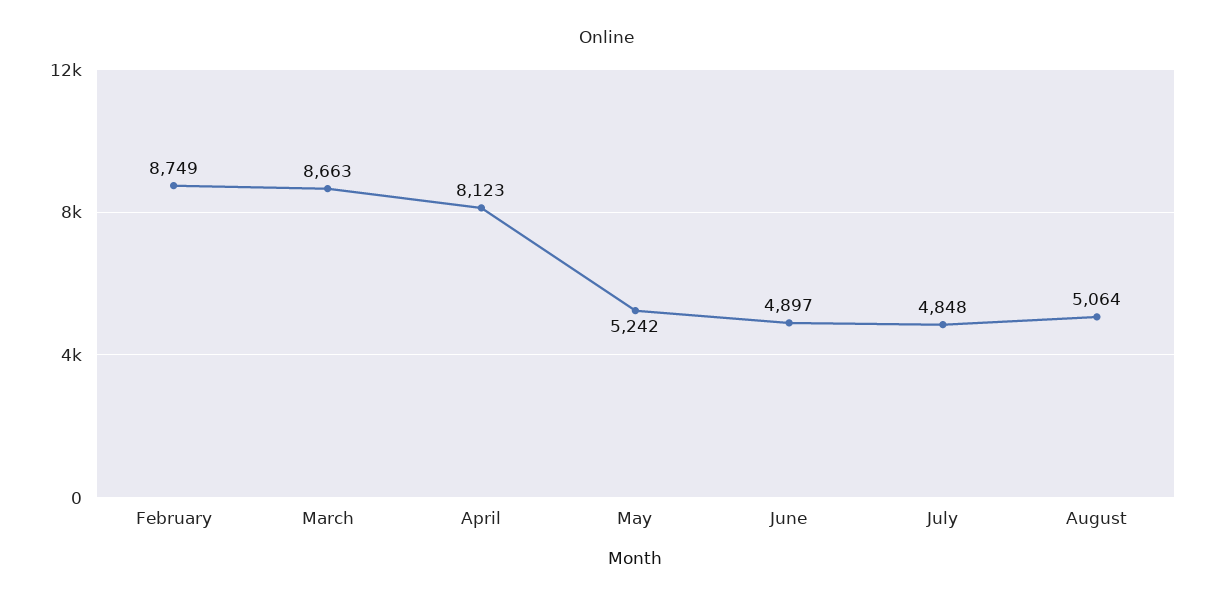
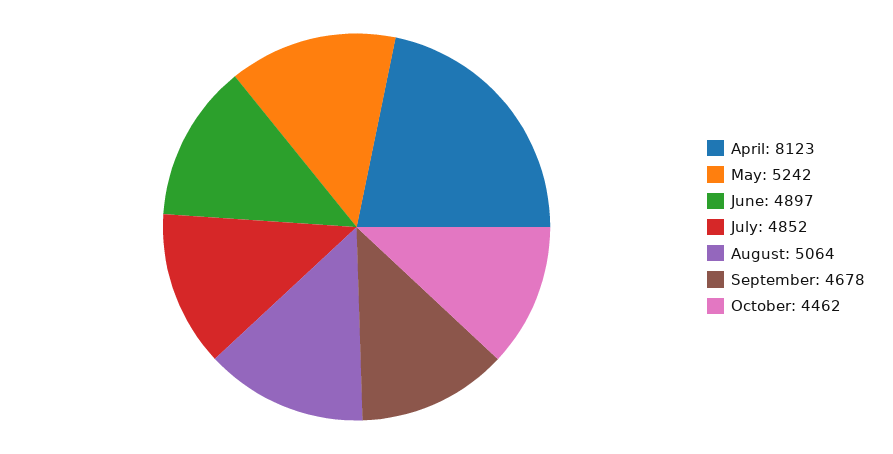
February: 8749 -> none
March: 8663 -> none
July: 4848 -> 4852
September: none -> 4678
October: none -> 4462

